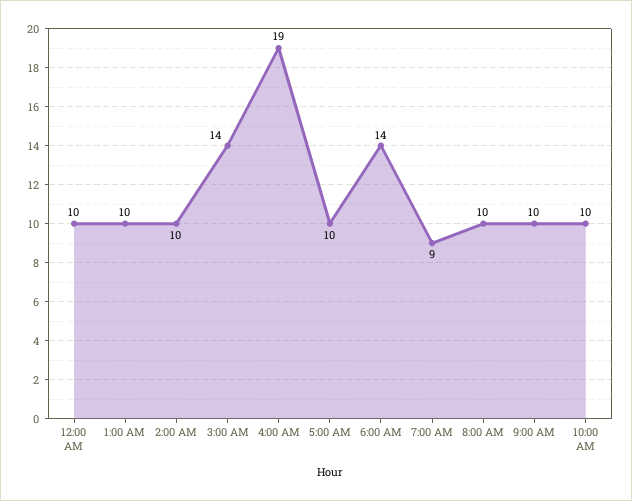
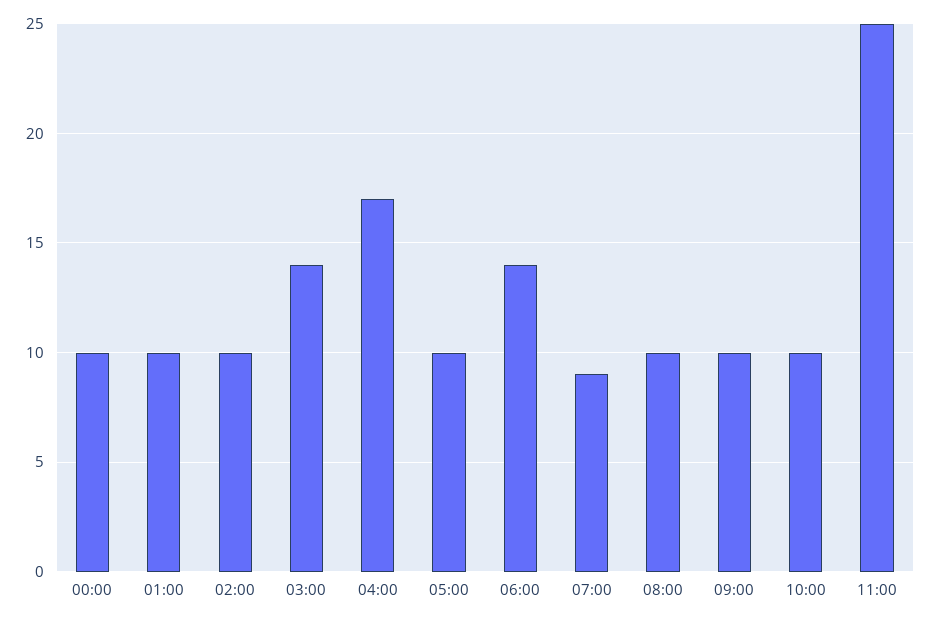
4:00 AM: 19 -> 17
11:00: none -> 25

